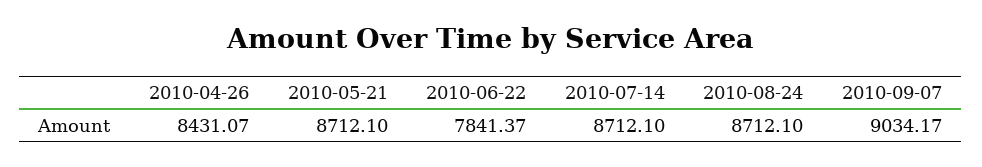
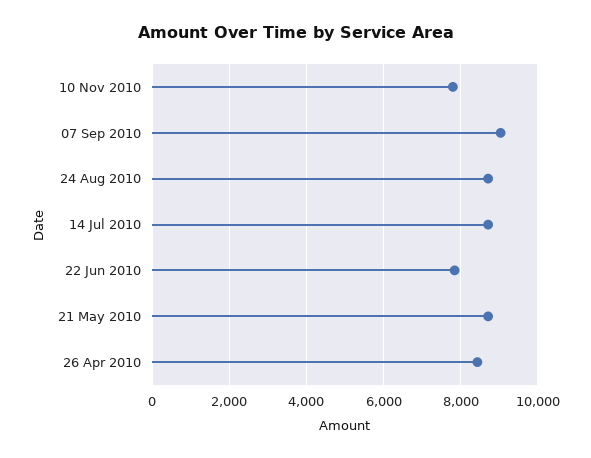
10 Nov 2010: none -> 7800

